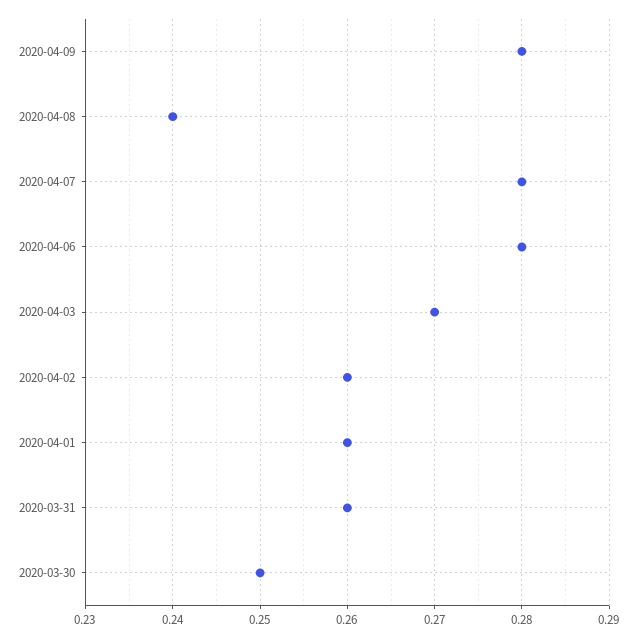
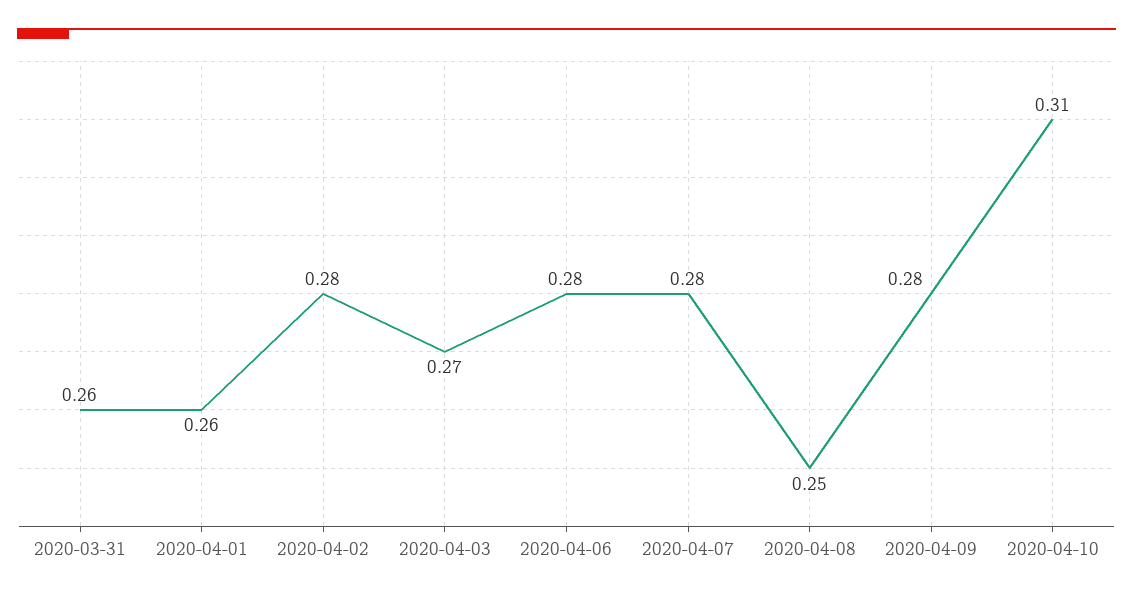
2020-04-08: 0.24 -> 0.25
2020-04-02: 0.26 -> 0.28
2020-03-30: 0.25 -> none
2020-04-10: none -> 0.31

